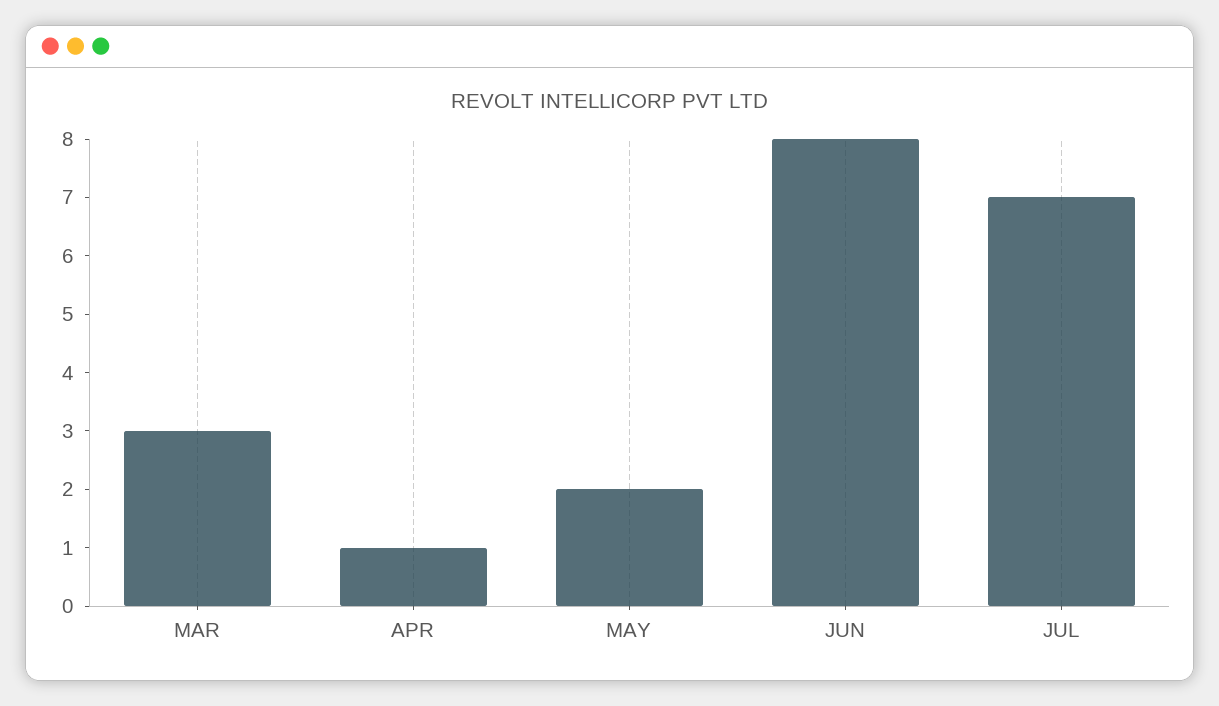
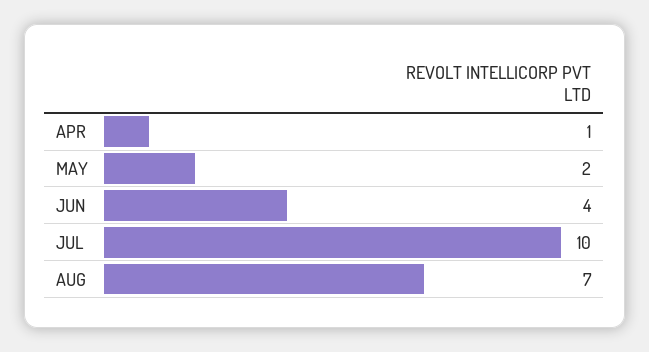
MAR: 3 -> none
JUN: 8 -> 4
JUL: 7 -> 10
AUG: none -> 7

